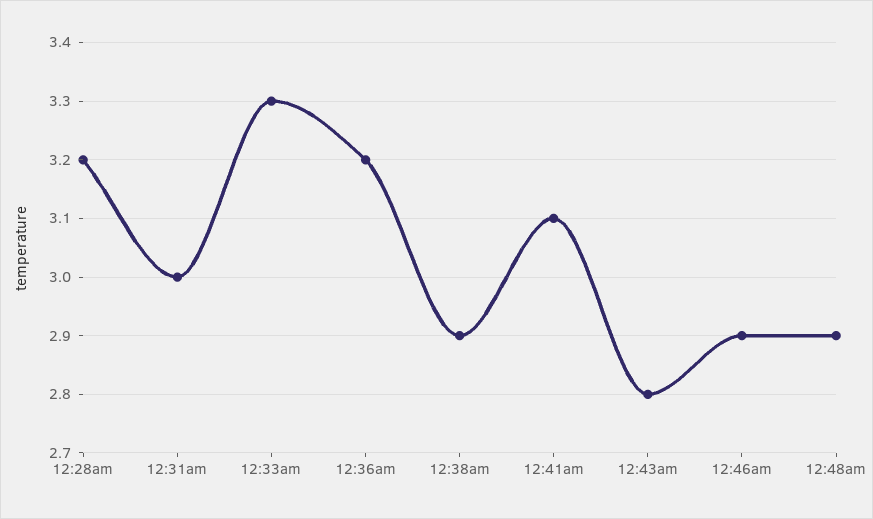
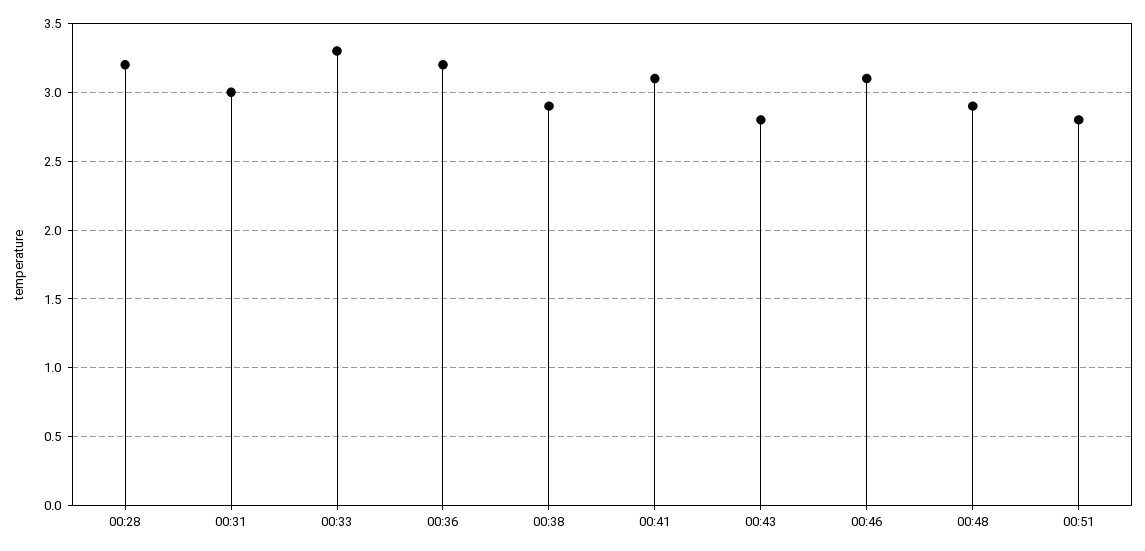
12:46am: 2.9 -> 3.1
00:51: none -> 2.8

